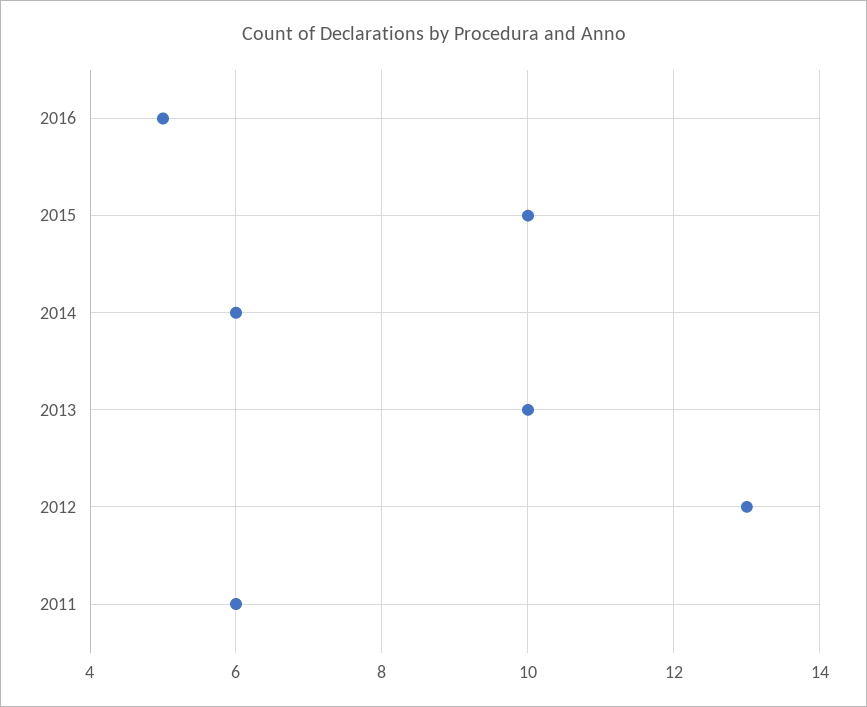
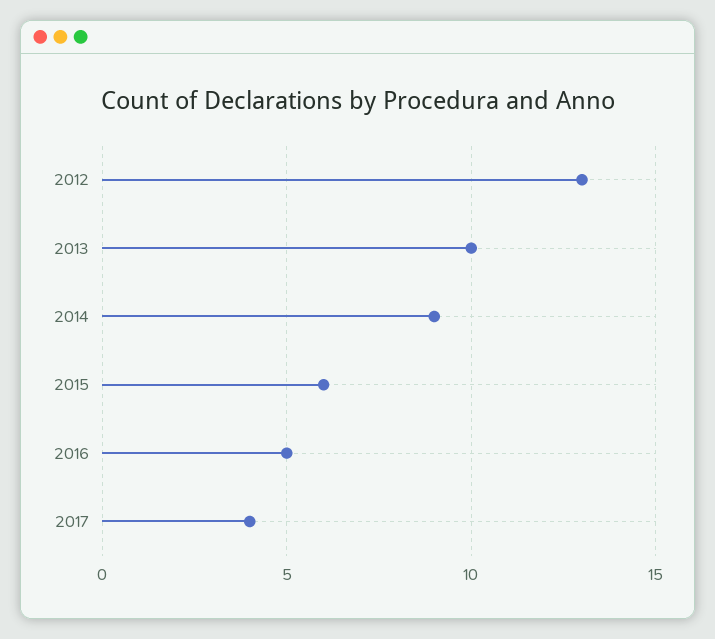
2015: 10 -> 6
2014: 6 -> 9
2011: 6 -> none
2017: none -> 4

